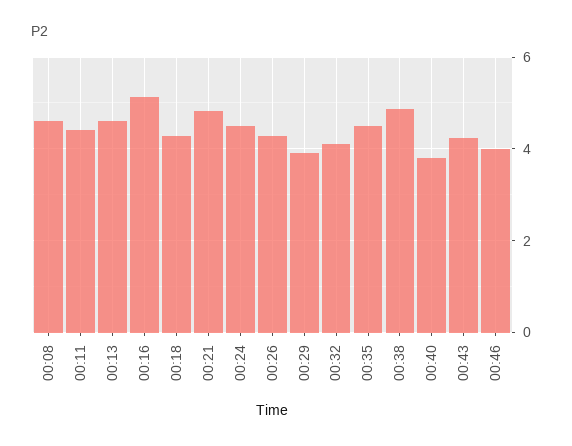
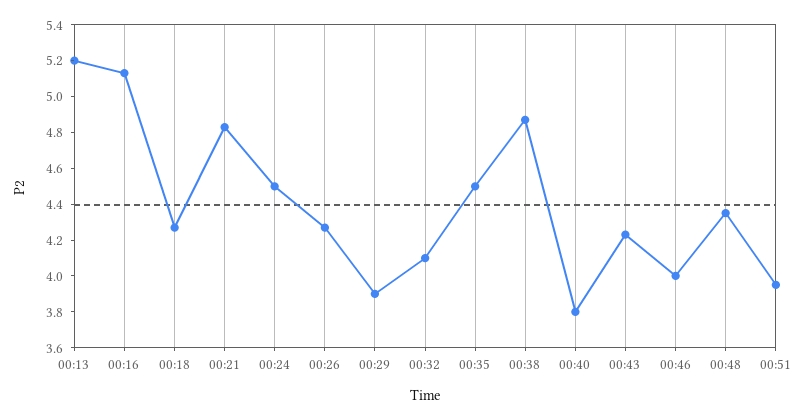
00:08: 4.6 -> none
00:11: 4.4 -> none
00:13: 4.6 -> 5.2
00:48: none -> 4.35
00:51: none -> 3.95

